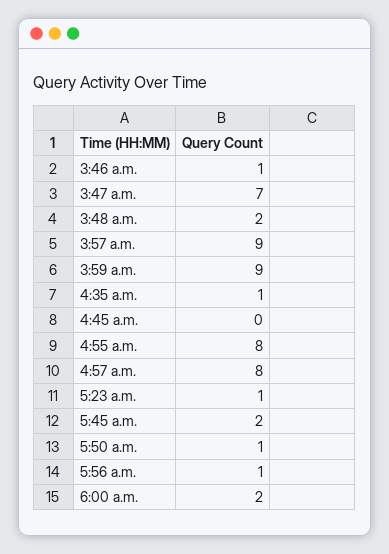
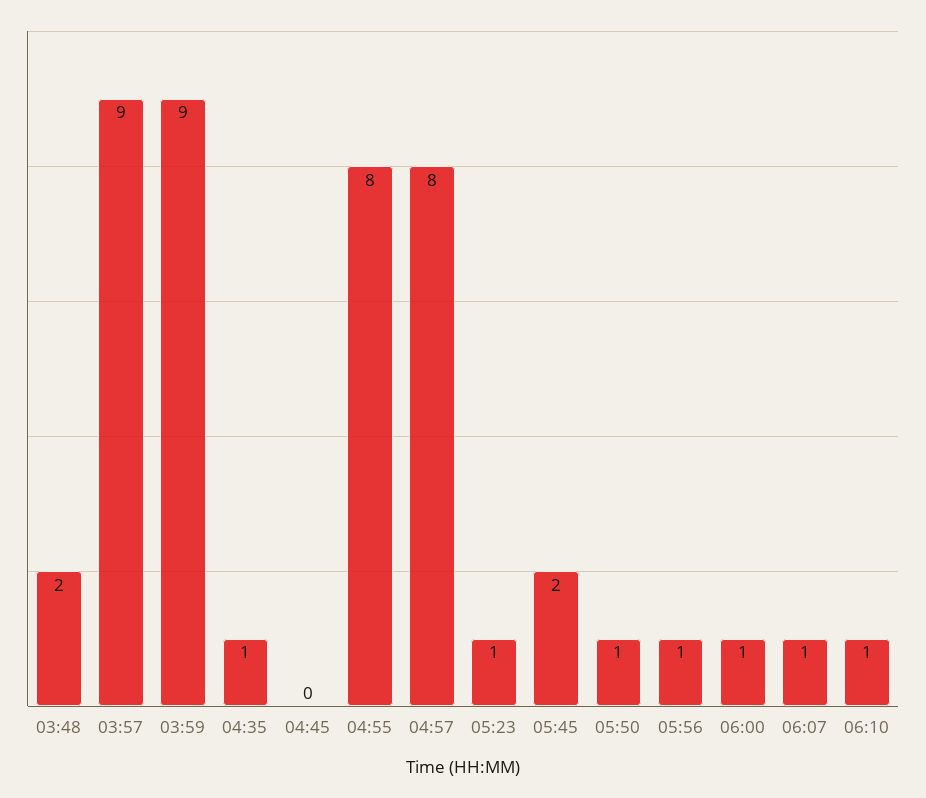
3:46 a.m.: 1 -> none
3:47 a.m.: 7 -> none
6:00 a.m.: 2 -> 1
06:07: none -> 1
06:10: none -> 1

